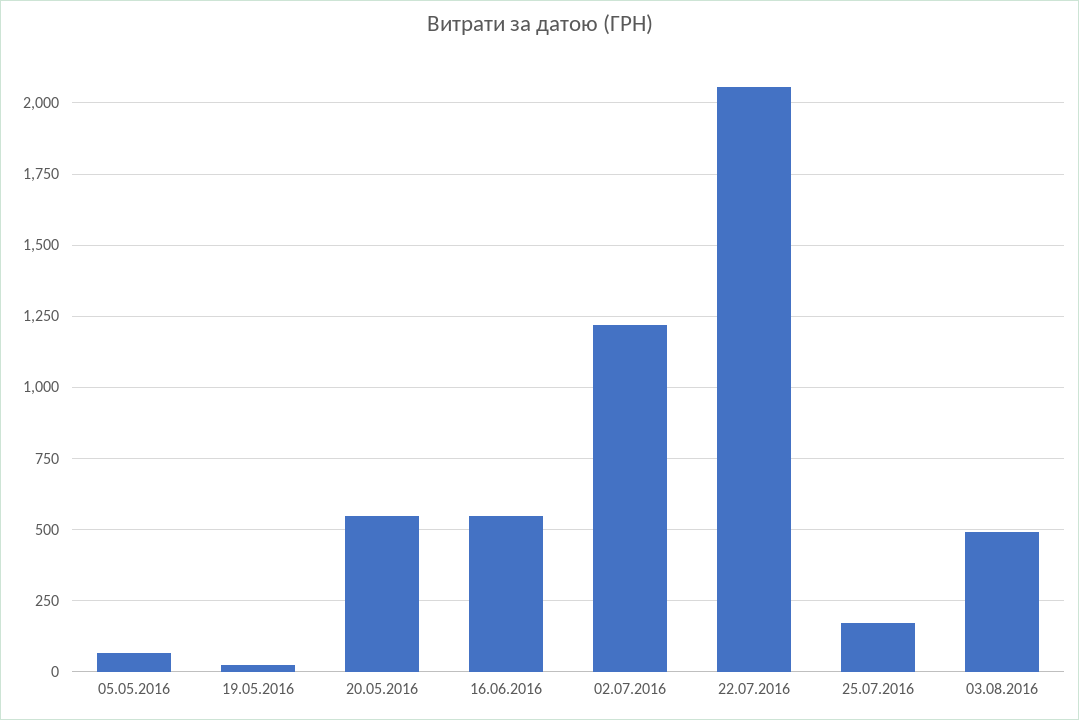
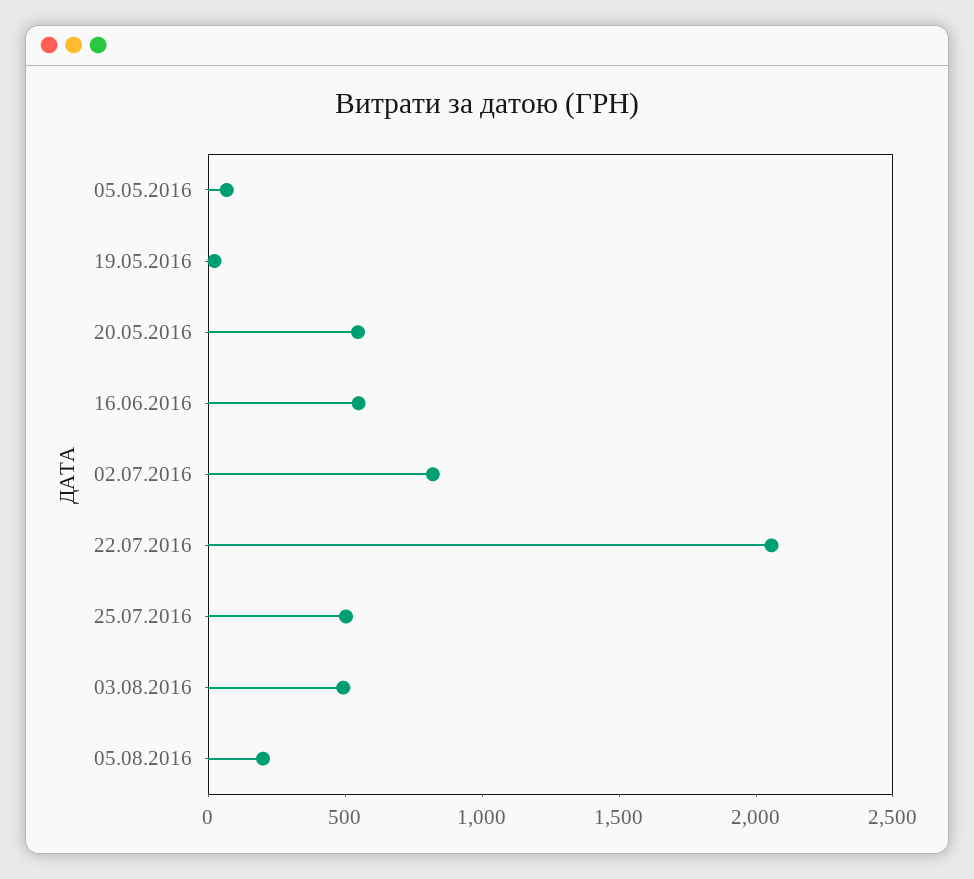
02.07.2016: 1225 -> 800
25.07.2016: 175 -> 500
05.08.2016: none -> 200

